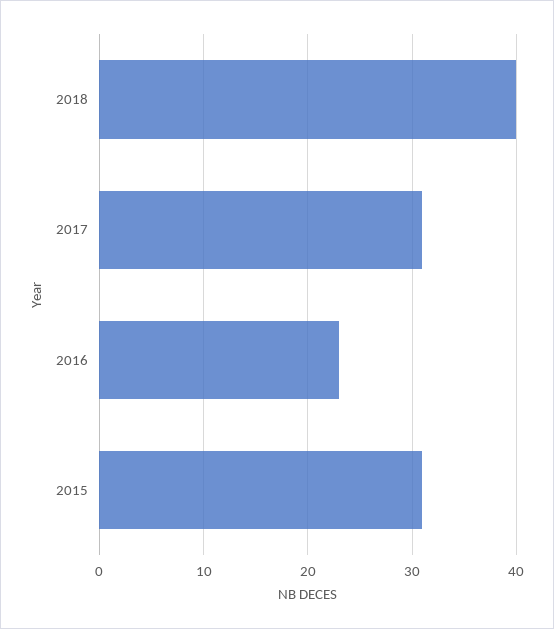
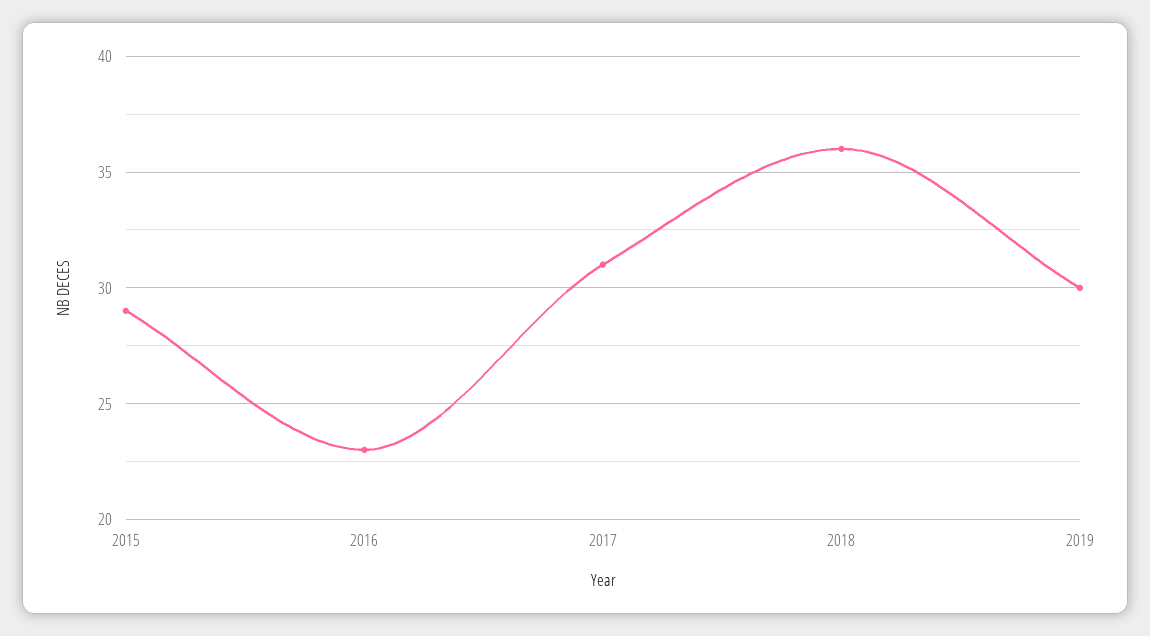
2018: 40 -> 36
2015: 31 -> 29
2019: none -> 30

